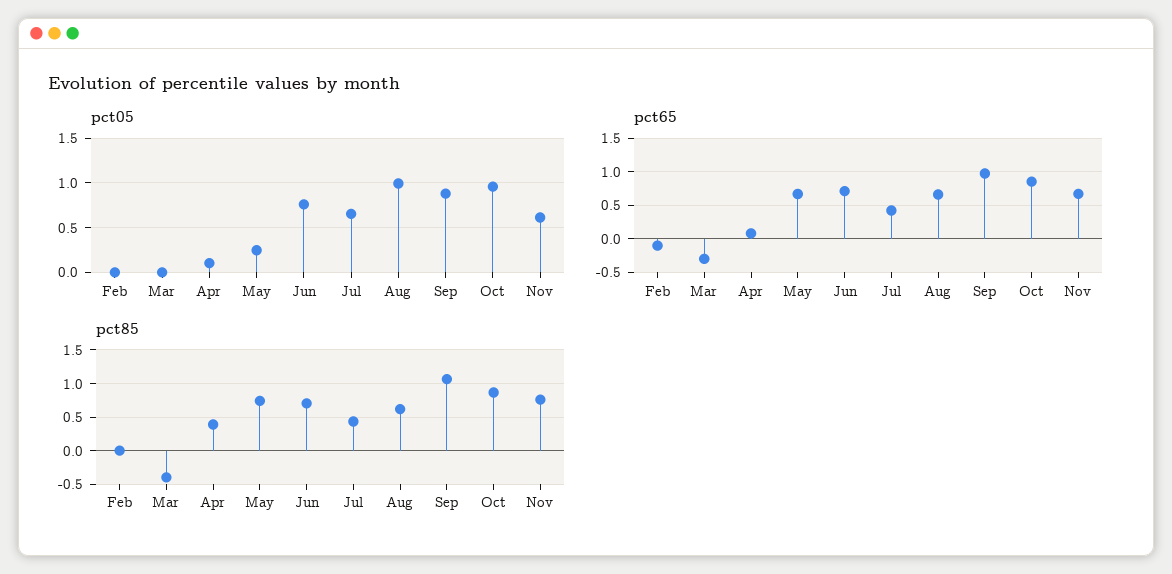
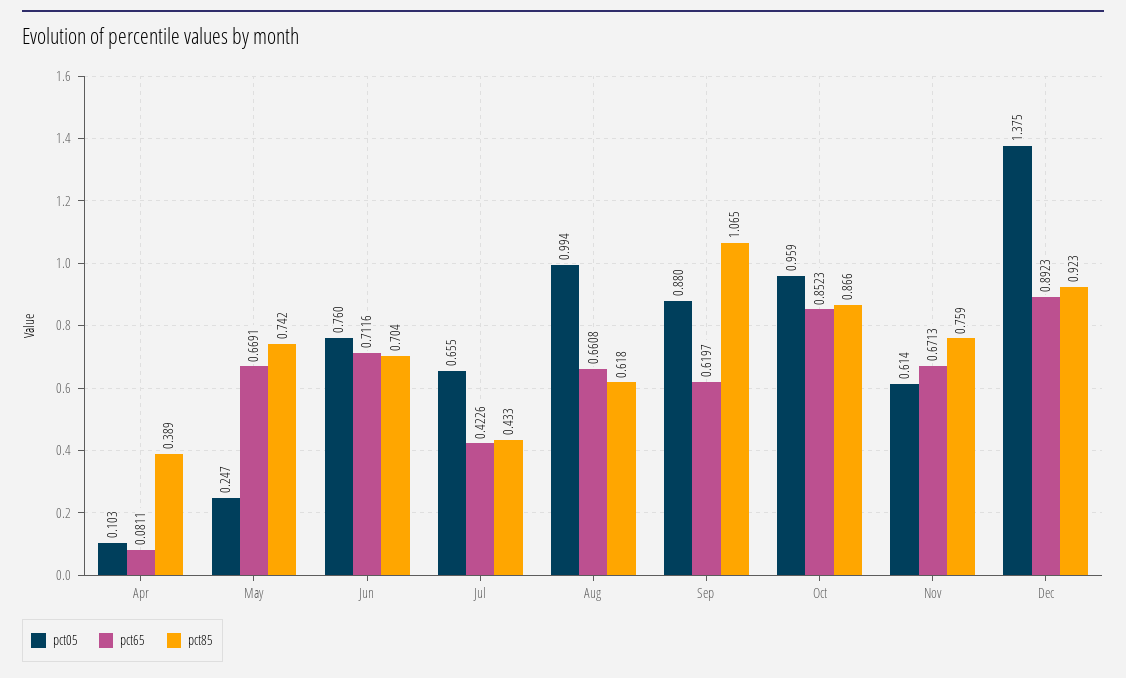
pct05, Feb: 0 -> none
pct05, Mar: 0 -> none
pct65, Feb: -0.1 -> none
pct65, Mar: -0.3 -> none
pct65, Sep: 1 -> 0.6197
pct85, Feb: 0 -> none
pct85, Mar: -0.4 -> none
pct05, Dec: none -> 1.375
pct65, Dec: none -> 0.8923
pct85, Dec: none -> 0.923

